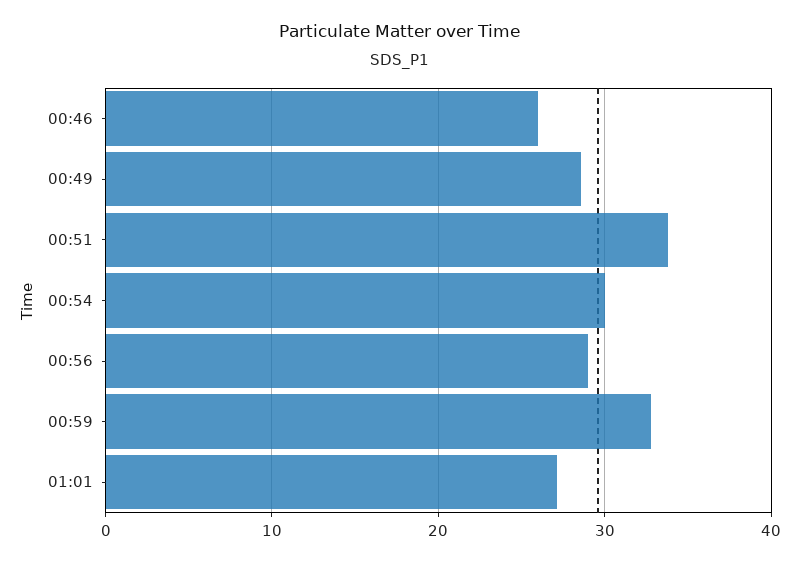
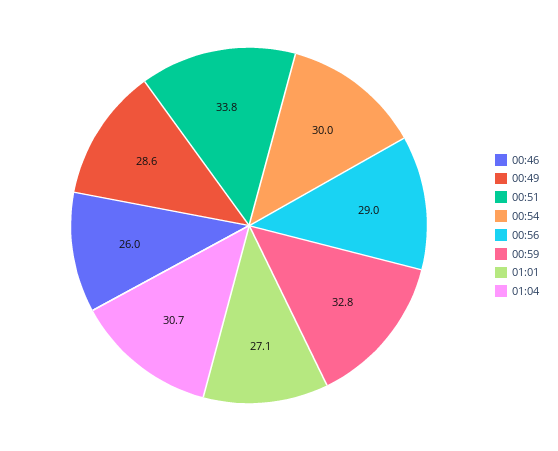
01:04: none -> 30.7

